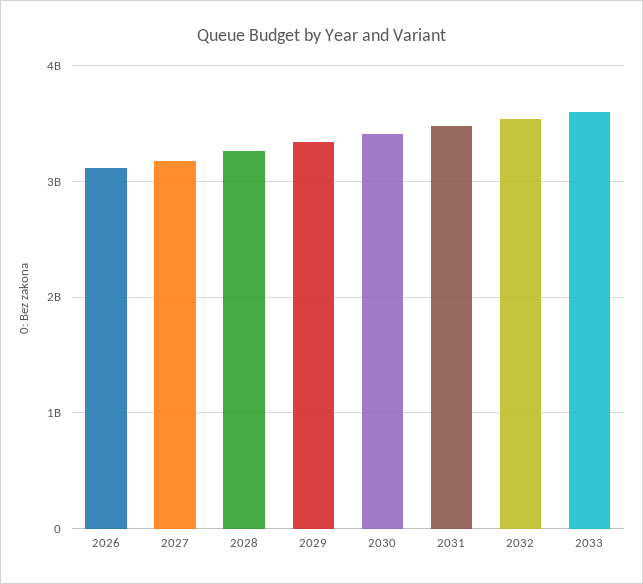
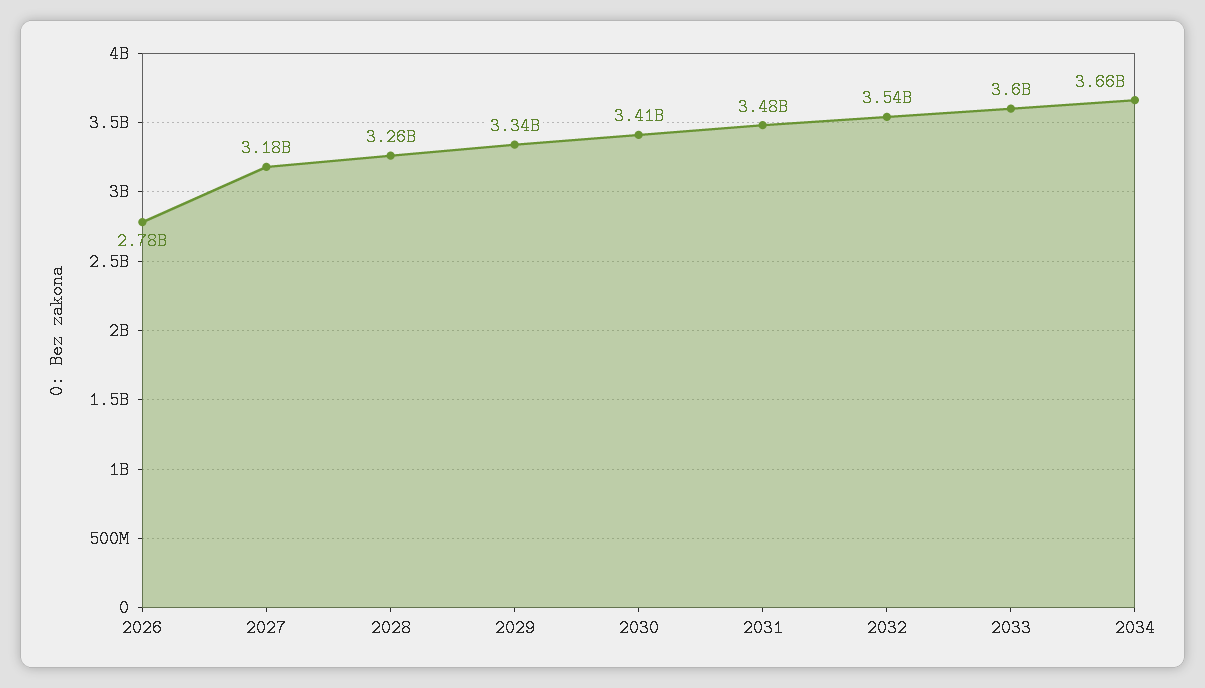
2026: 3100000000 -> 2780000000
2034: none -> 3660000000

